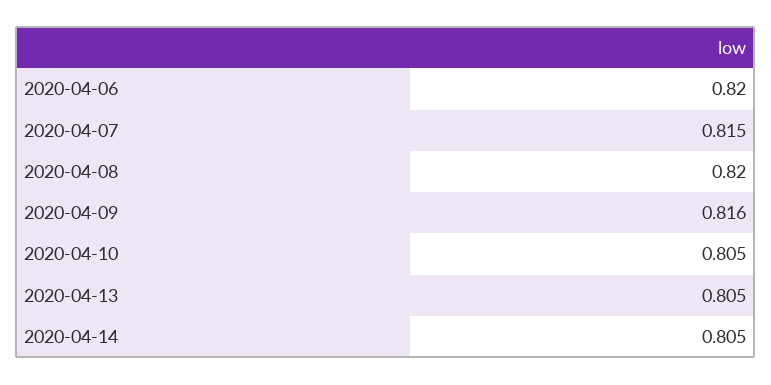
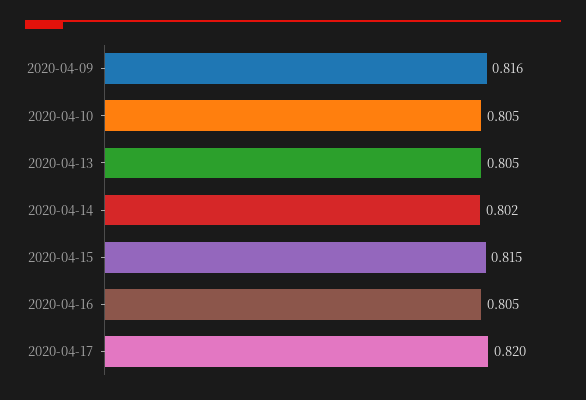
2020-04-06: 0.82 -> none
2020-04-07: 0.815 -> none
2020-04-08: 0.82 -> none
2020-04-14: 0.805 -> 0.802
2020-04-15: none -> 0.815
2020-04-16: none -> 0.805
2020-04-17: none -> 0.82

